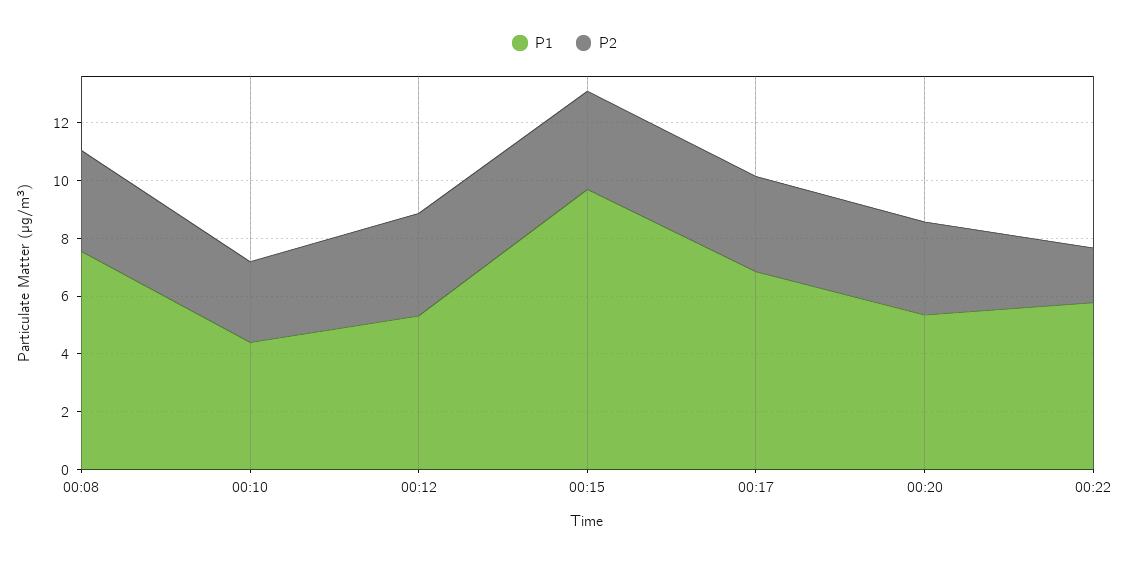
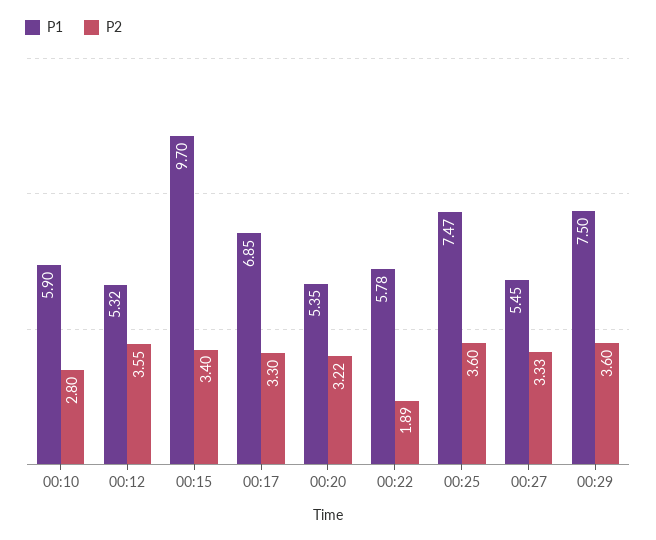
P1, 00:08: 7.5 -> none
P2, 00:08: 3.5 -> none
P1, 00:10: 4.5 -> 5.9
P1, 00:25: none -> 7.47
P2, 00:25: none -> 3.6
P1, 00:27: none -> 5.45
P2, 00:27: none -> 3.33
P1, 00:29: none -> 7.5
P2, 00:29: none -> 3.6

